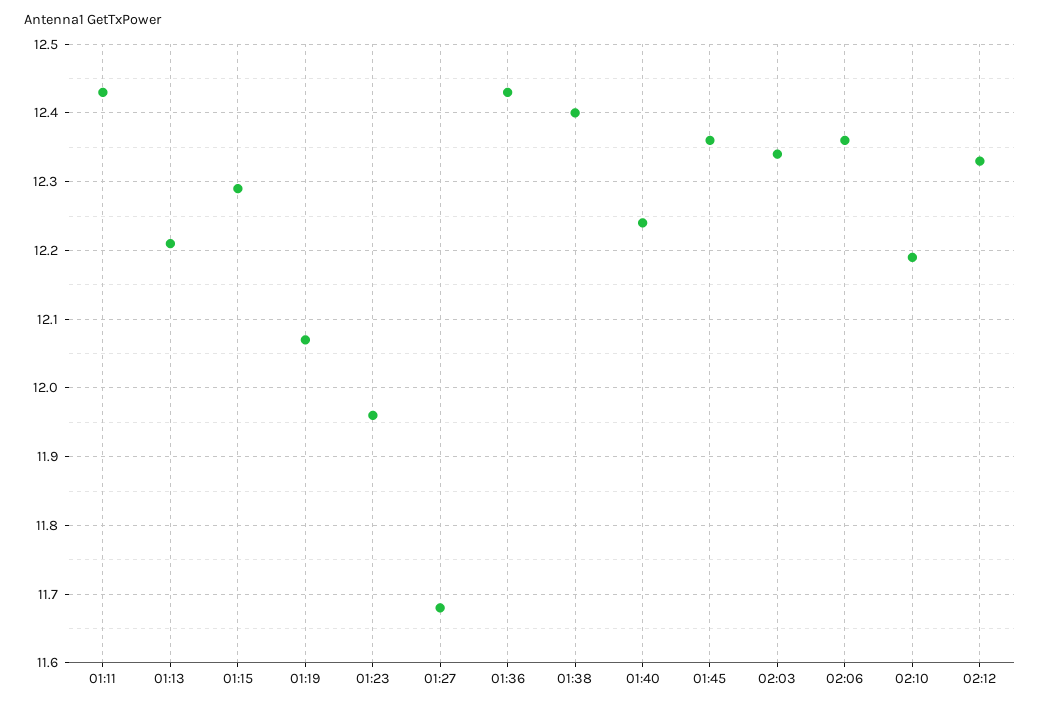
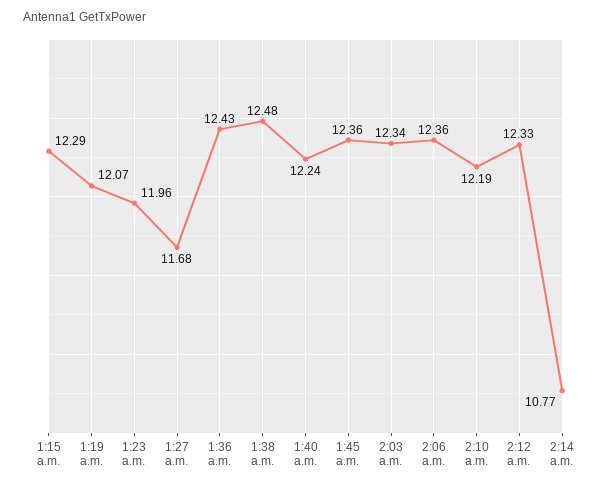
01:11: 12.43 -> none
01:13: 12.21 -> none
01:38: 12.4 -> 12.48
2:14 a.m.: none -> 10.77

